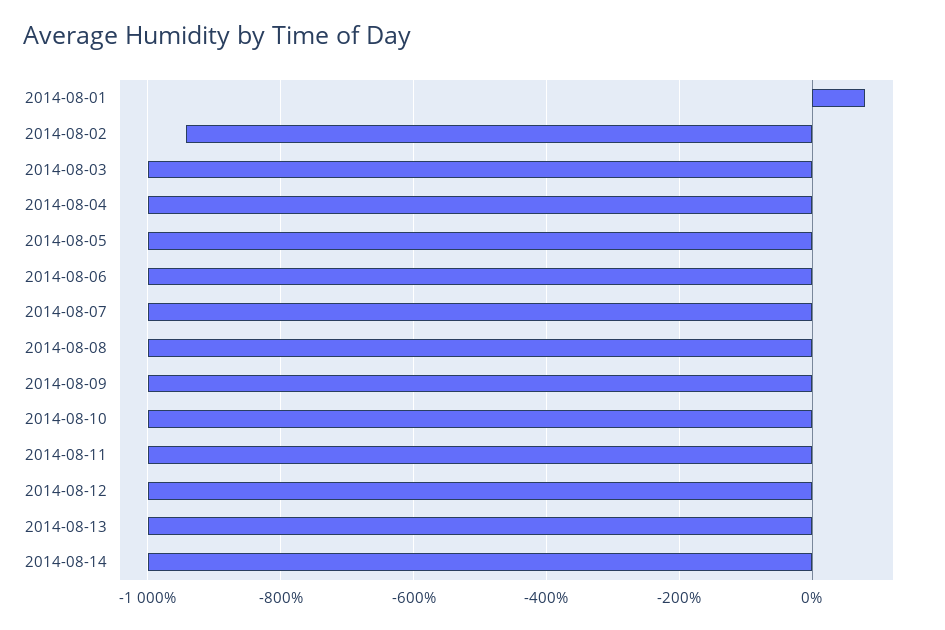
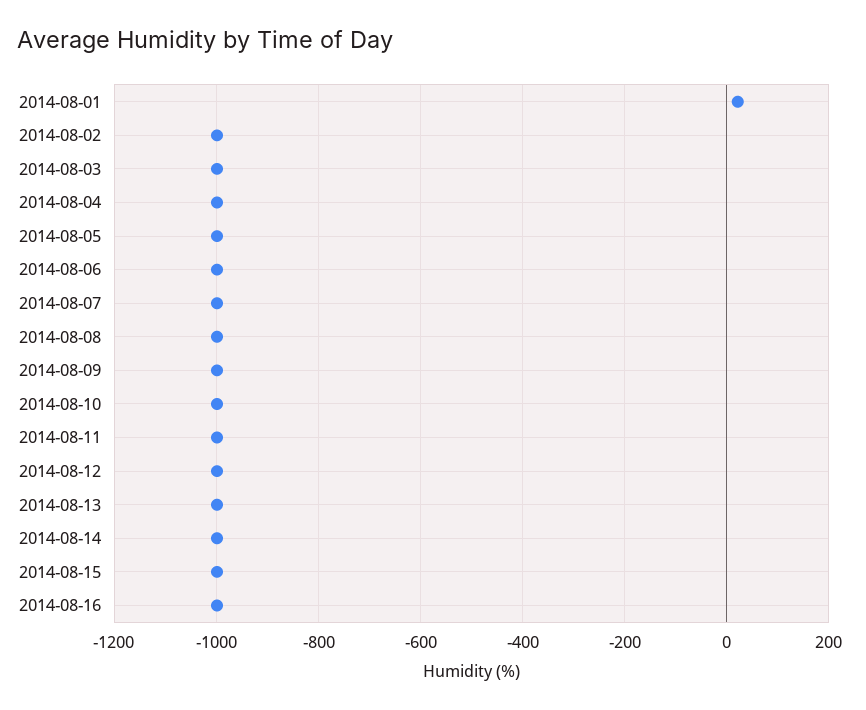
2014-08-01: 80 -> 20
2014-08-02: -940 -> -1000
2014-08-15: none -> -1000
2014-08-16: none -> -1000

